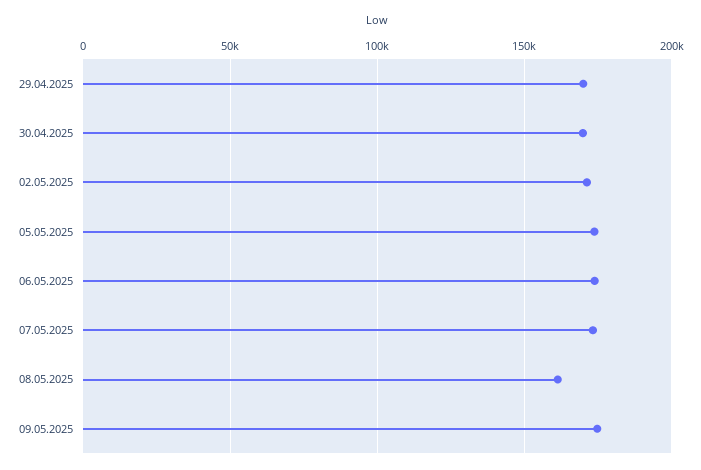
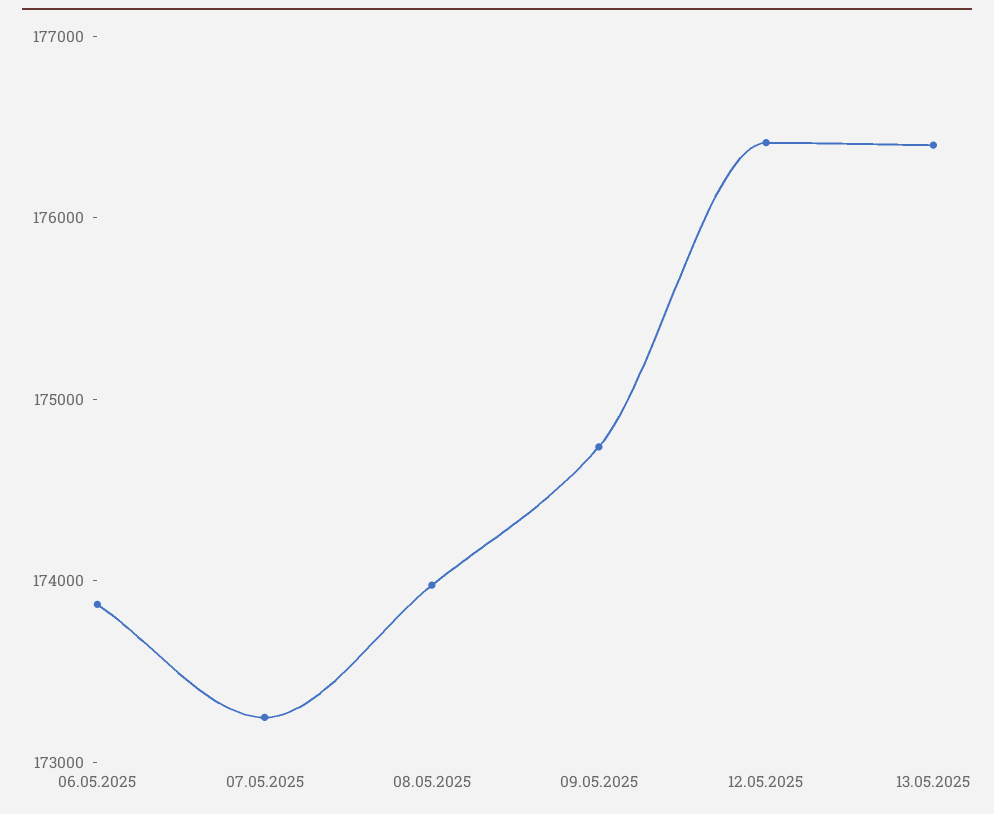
29.04.2025: 170000 -> none
30.04.2025: 170000 -> none
02.05.2025: 170000 -> none
05.05.2025: 175000 -> none
08.05.2025: 160000 -> 174000
12.05.2025: none -> 176400
13.05.2025: none -> 176400

